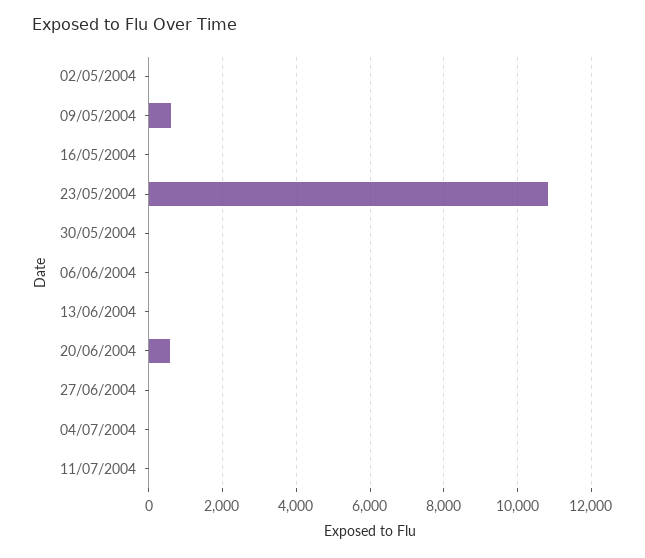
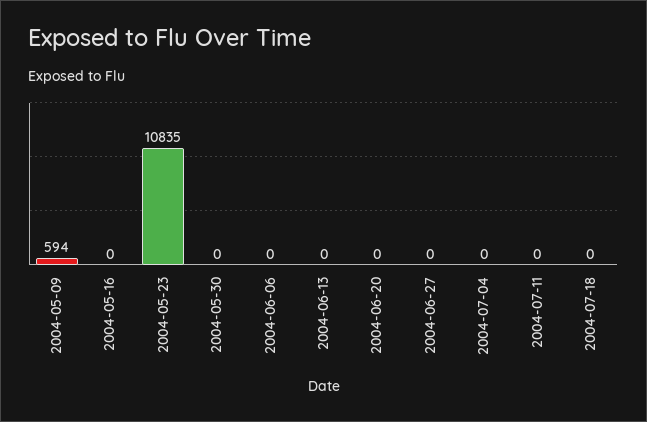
02/05/2004: 0 -> none
20/06/2004: 600 -> 0
2004-07-18: none -> 0

